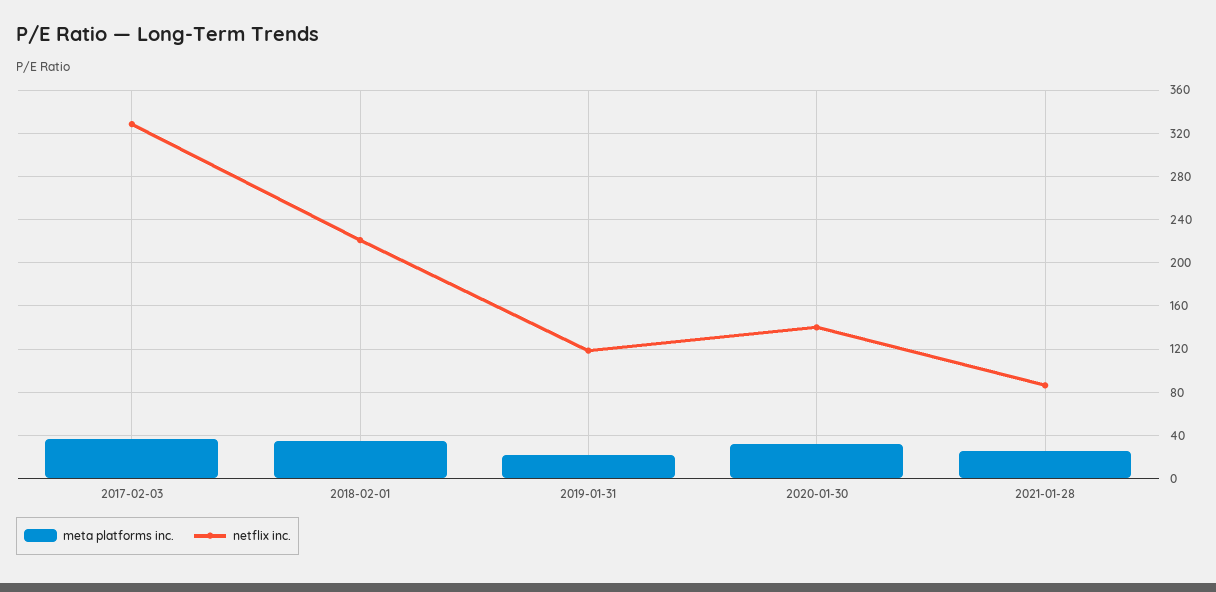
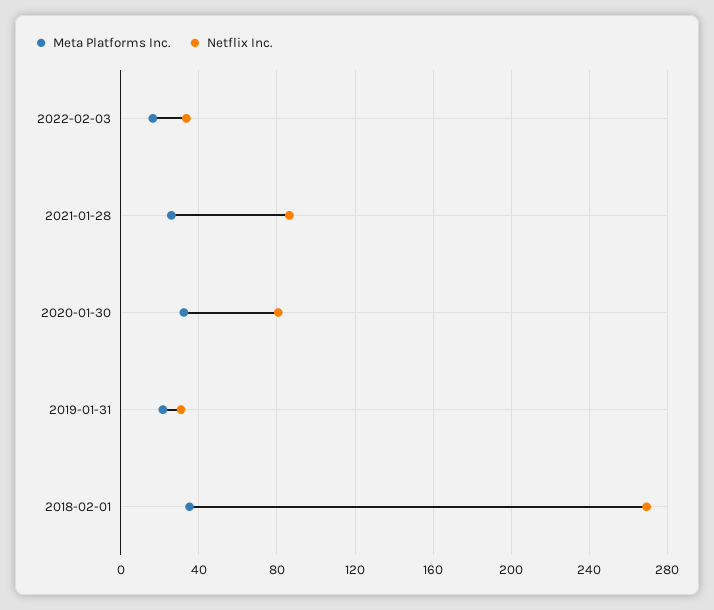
meta platforms inc., 2017-02-03: 40 -> none
netflix inc., 2017-02-03: 330 -> none
netflix inc., 2018-02-01: 220 -> 270
netflix inc., 2019-01-31: 120 -> 30
netflix inc., 2020-01-30: 140 -> 80
meta platforms inc., 2022-02-03: none -> 15
netflix inc., 2022-02-03: none -> 35

